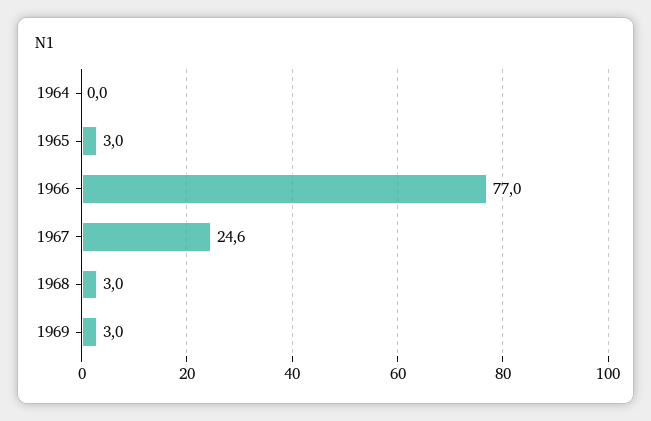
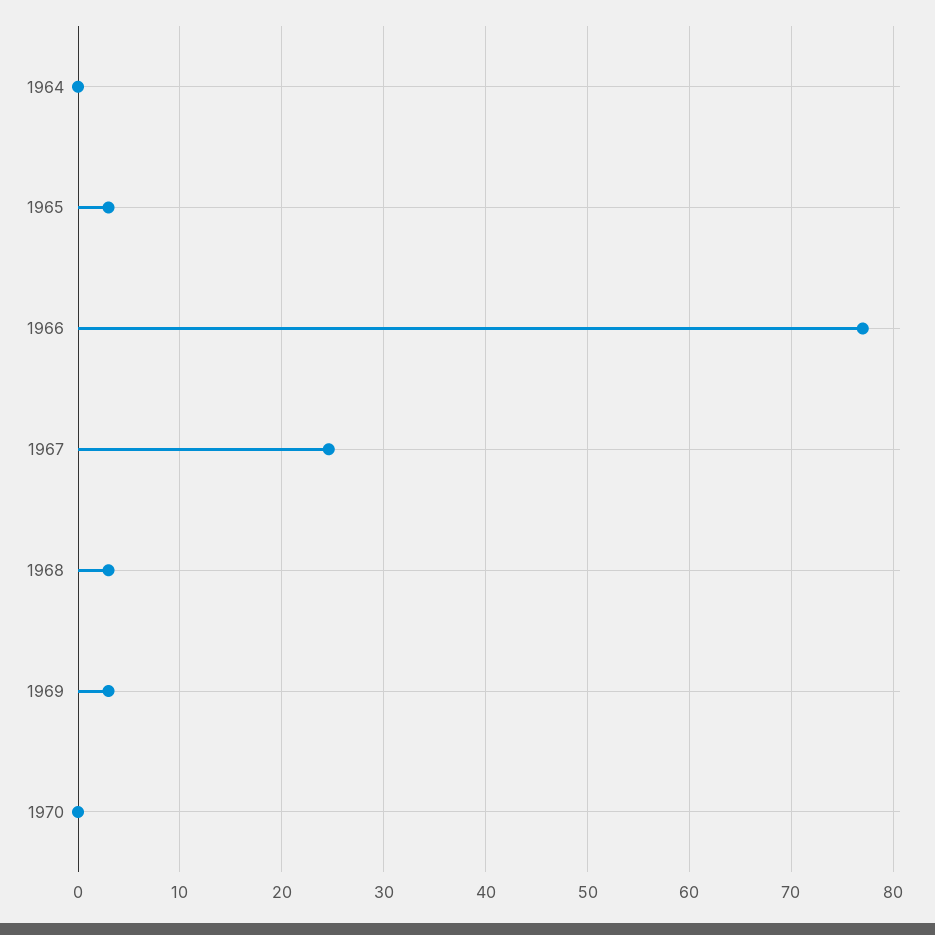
1970: none -> 0

